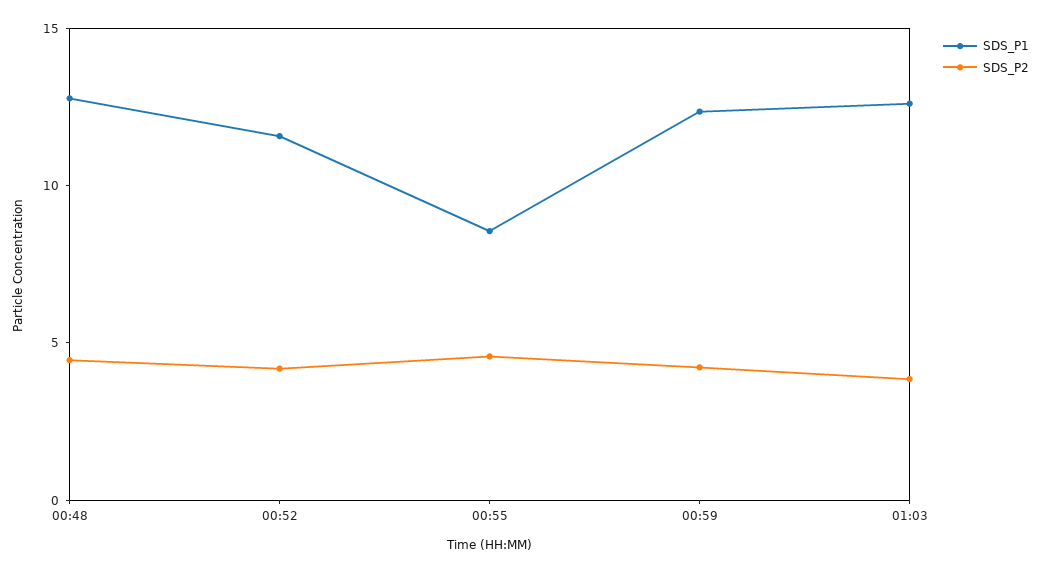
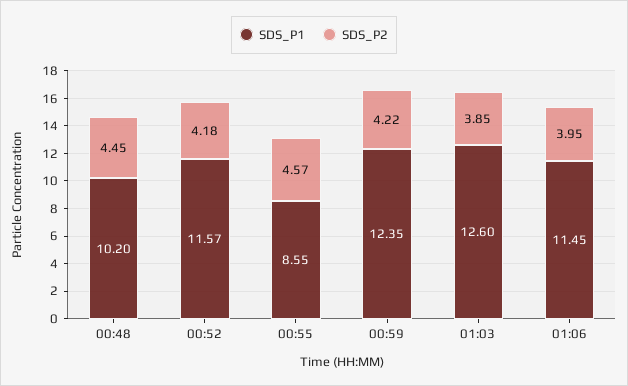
SDS_P1, 00:48: 13 -> 10.2
SDS_P1, 01:06: none -> 11.45
SDS_P2, 01:06: none -> 3.95

